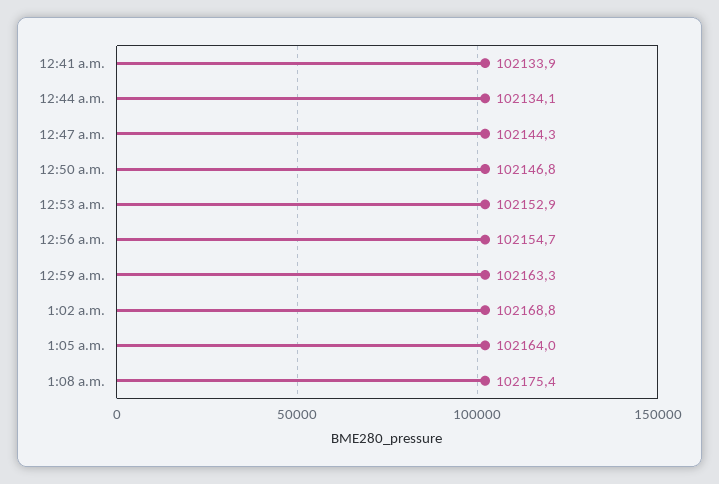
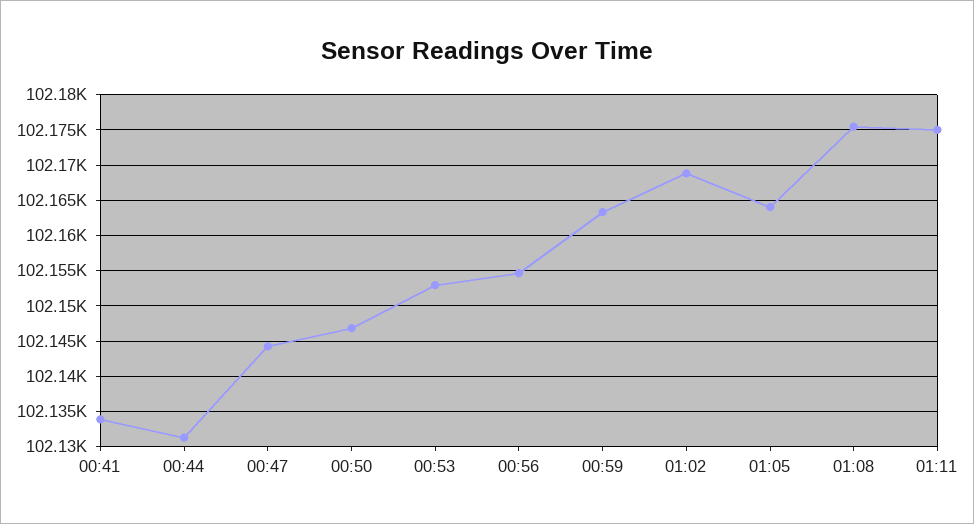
12:44 a.m.: 102134.1 -> 102131
01:11: none -> 102175

